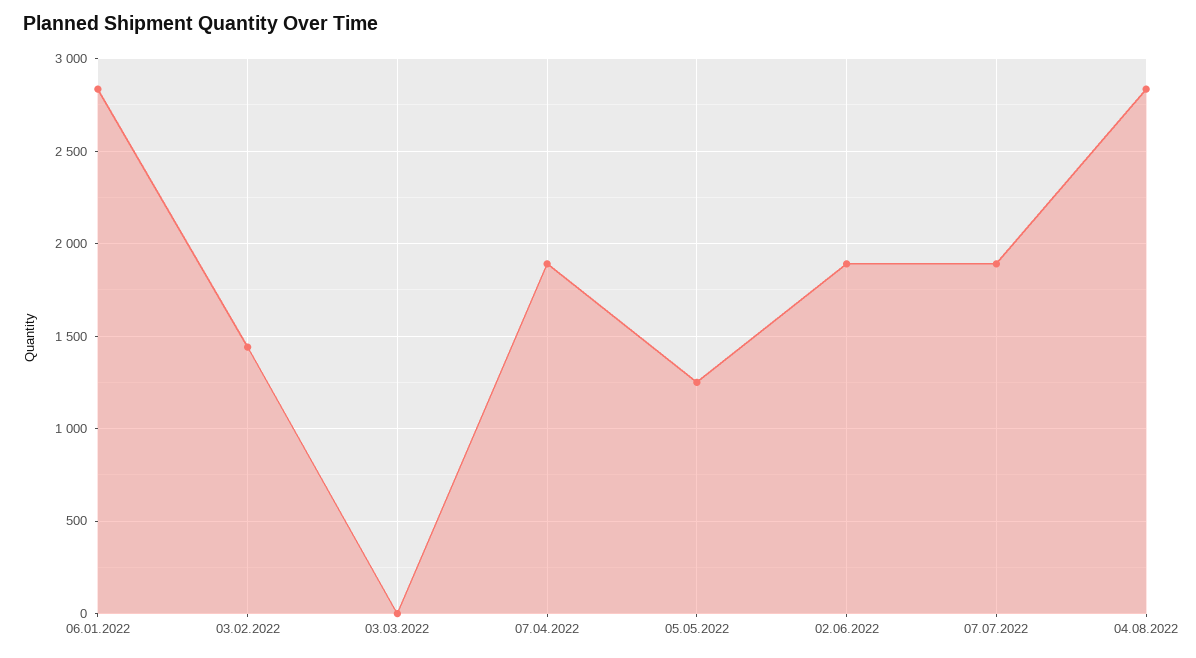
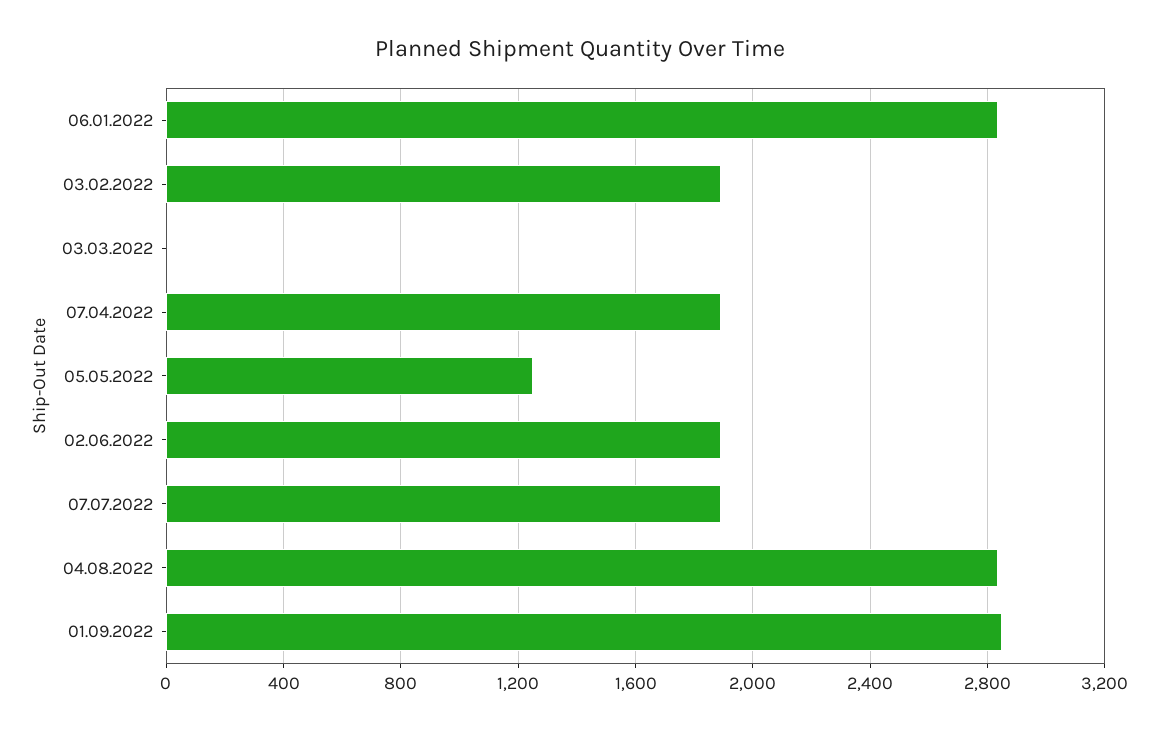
03.02.2022: 1450 -> 1900
01.09.2022: none -> 2850

